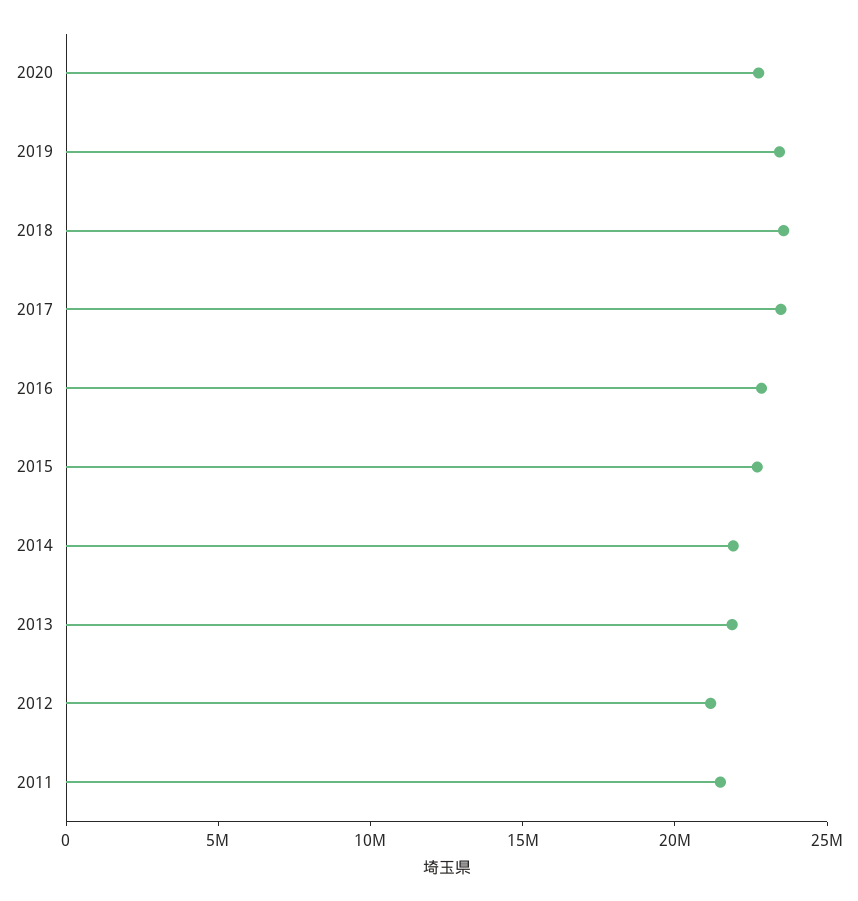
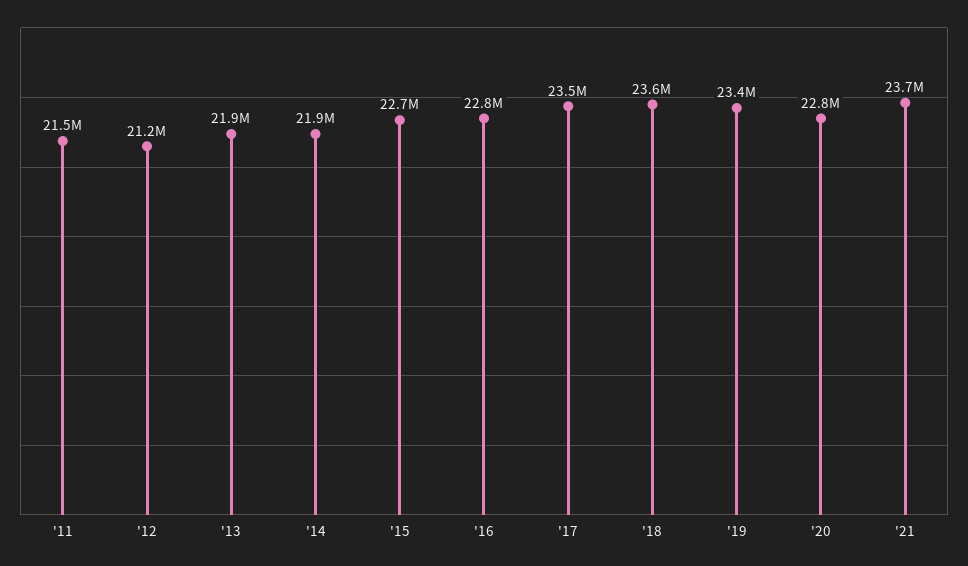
'21: none -> 23700000

